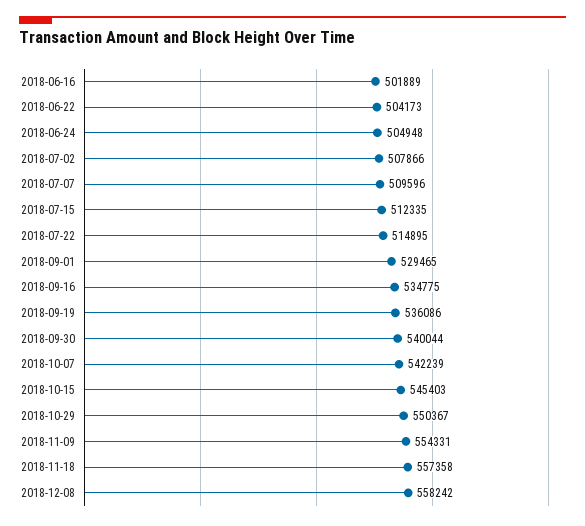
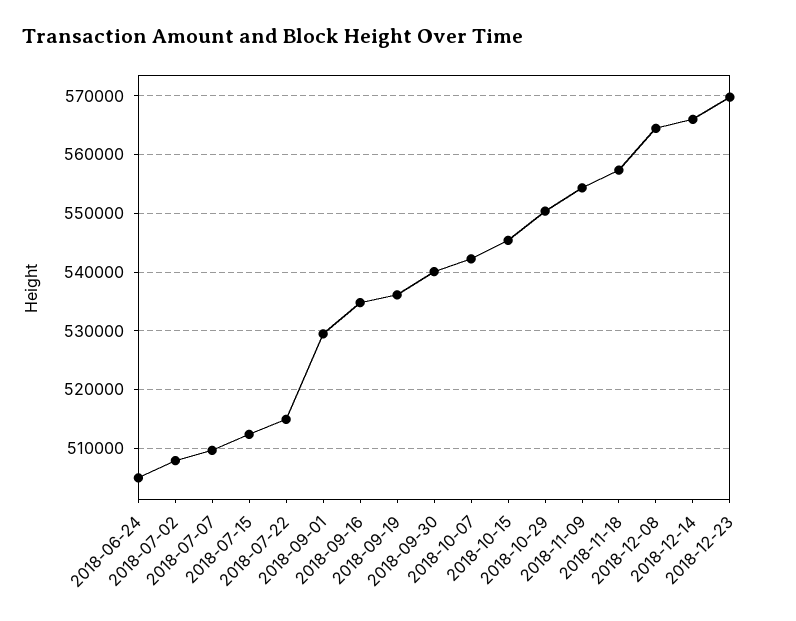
2018-06-16: 501889 -> none
2018-06-22: 504173 -> none
2018-12-08: 558242 -> 564000
2018-12-14: none -> 566000
2018-12-23: none -> 570000

